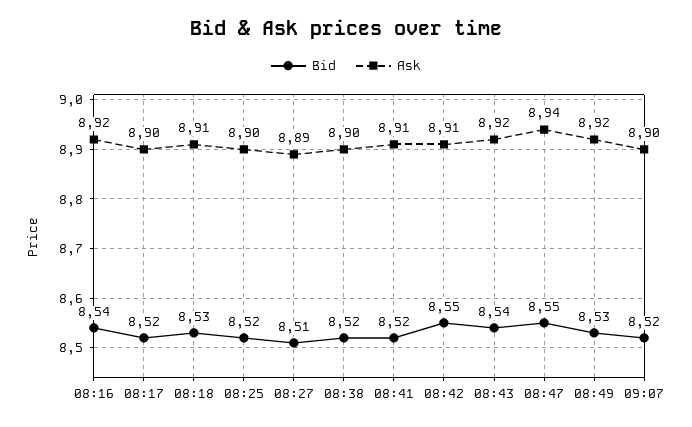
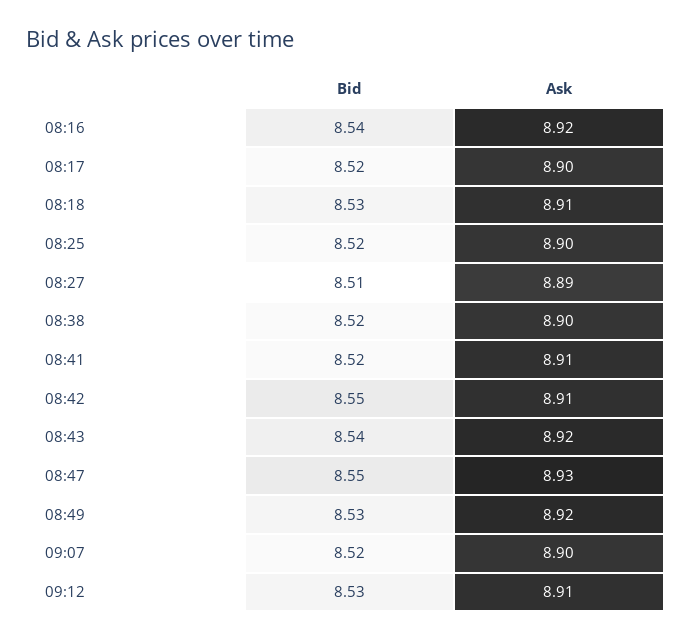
Ask, 08:47: 8.94 -> 8.93
Bid, 09:12: none -> 8.53
Ask, 09:12: none -> 8.91

